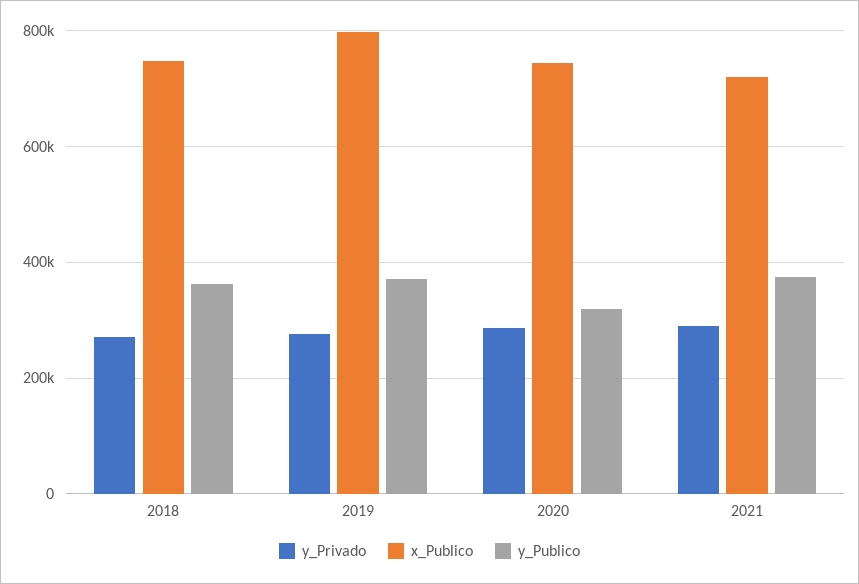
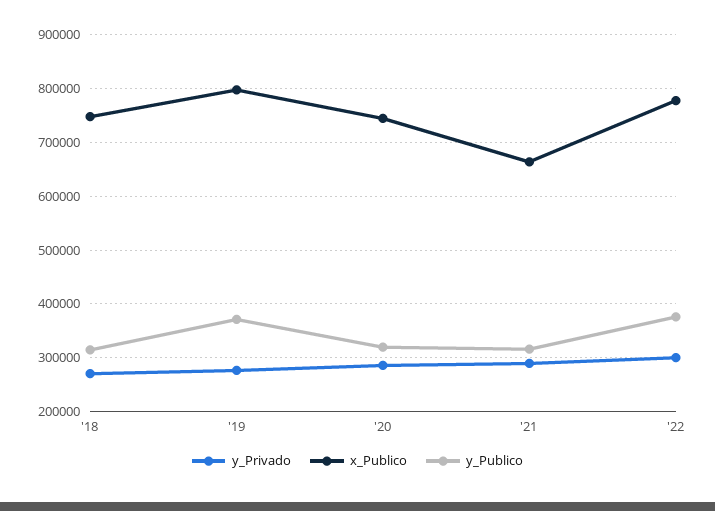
y_Publico, 2018: 360000 -> 320000
x_Publico, 2021: 720000 -> 660000
y_Publico, 2021: 380000 -> 320000
y_Privado, '22: none -> 300000
x_Publico, '22: none -> 780000
y_Publico, '22: none -> 380000

